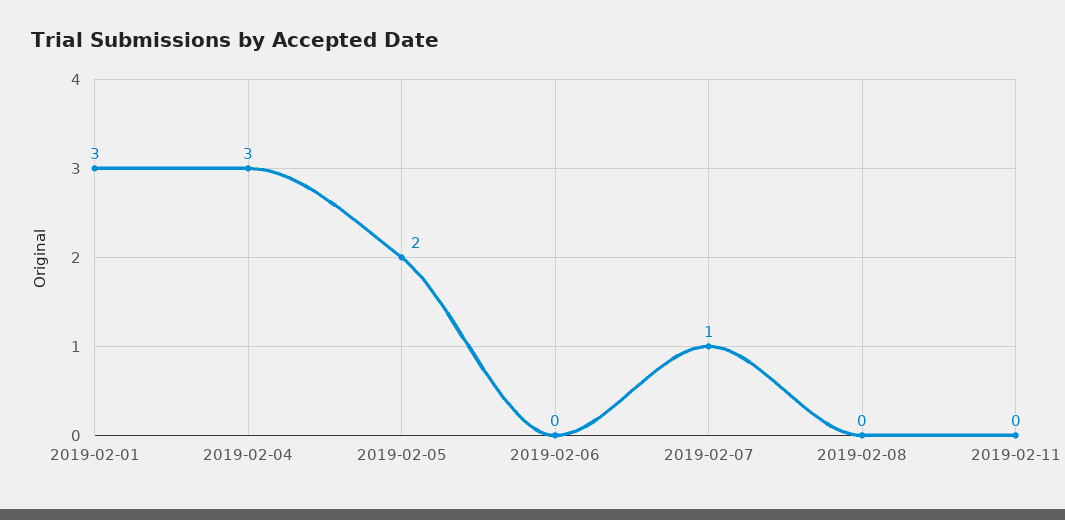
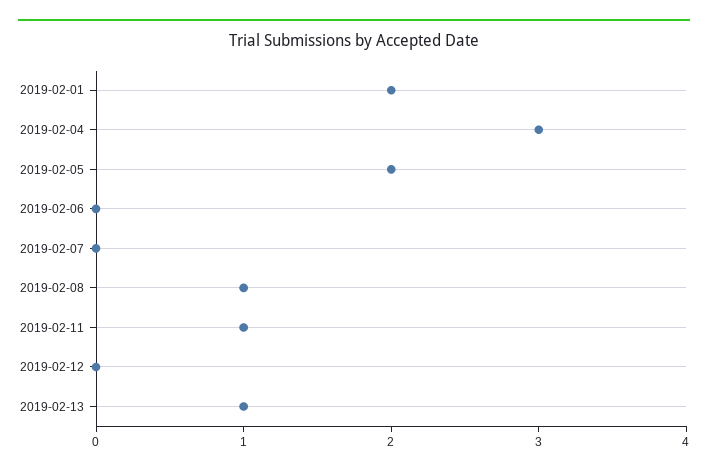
2019-02-01: 3 -> 2
2019-02-07: 1 -> 0
2019-02-08: 0 -> 1
2019-02-11: 0 -> 1
2019-02-12: none -> 0
2019-02-13: none -> 1

